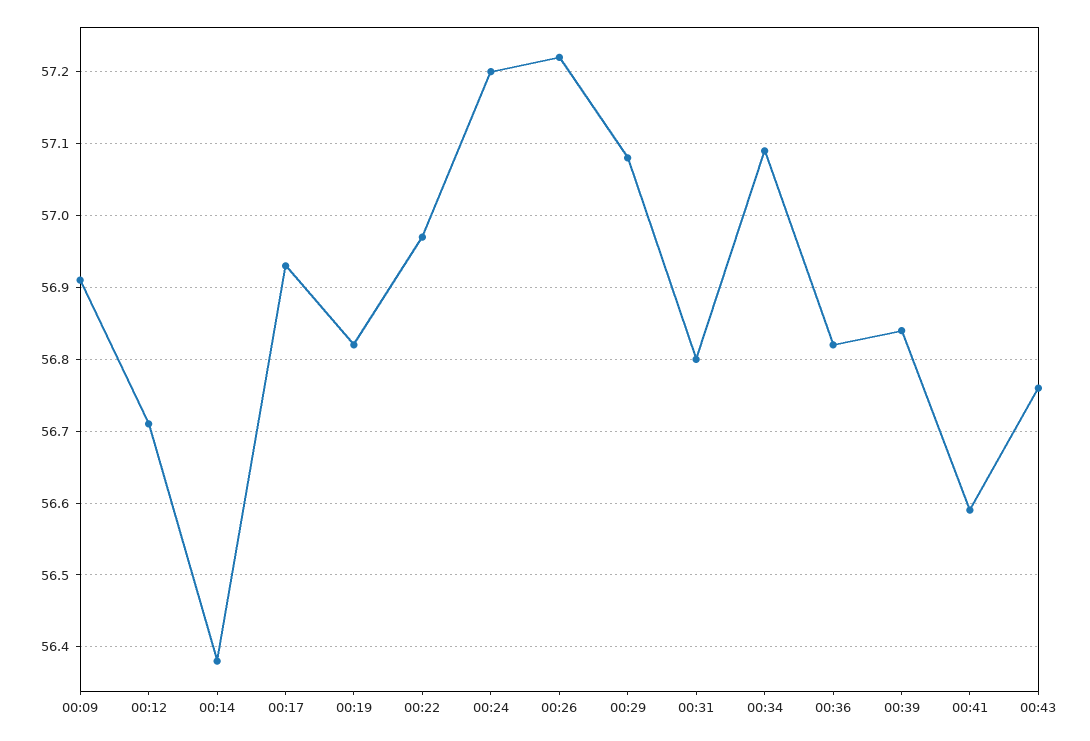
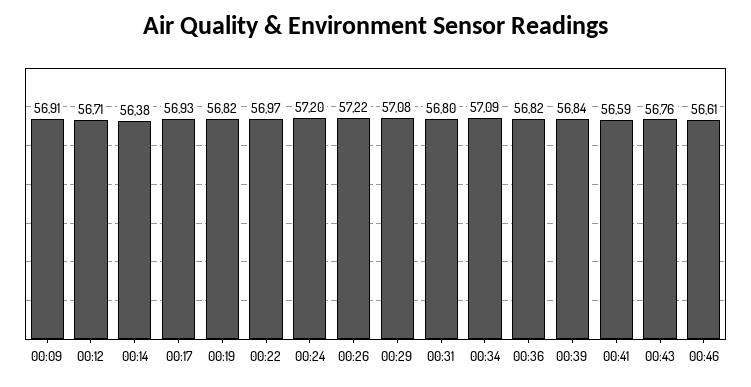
00:46: none -> 56.61

